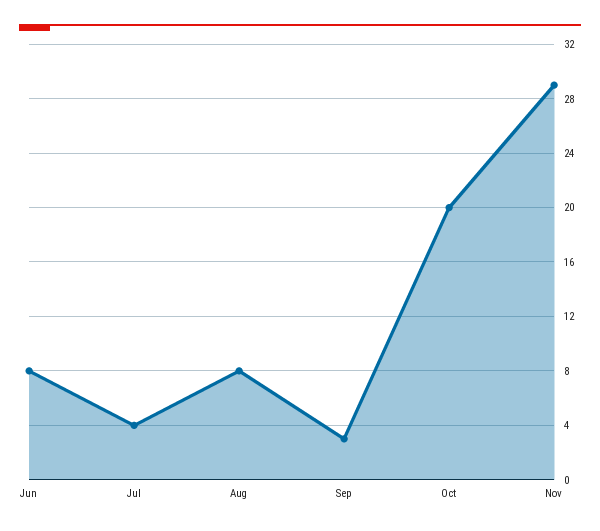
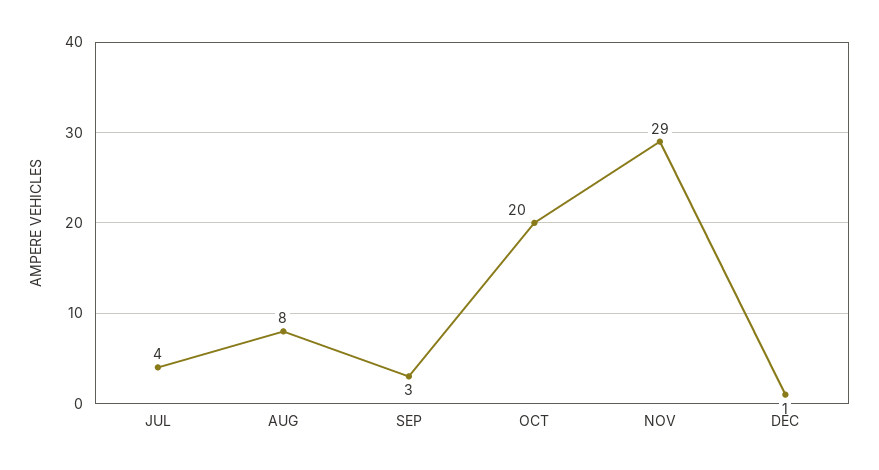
Jun: 8 -> none
DEC: none -> 1

